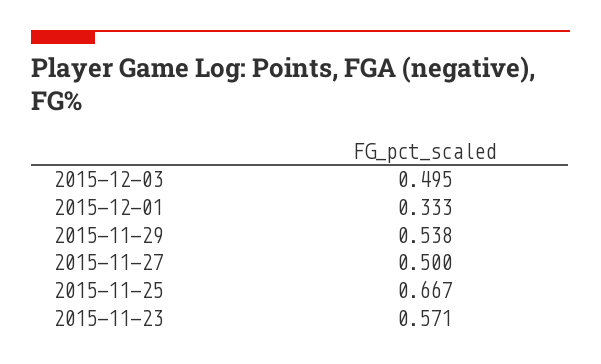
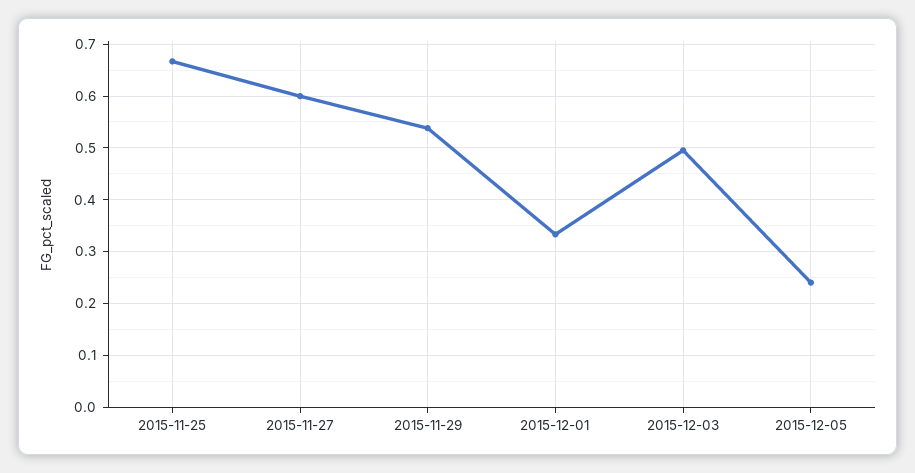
2015-11-27: 0.5 -> 0.6
2015-11-23: 0.571 -> none
2015-12-05: none -> 0.24

